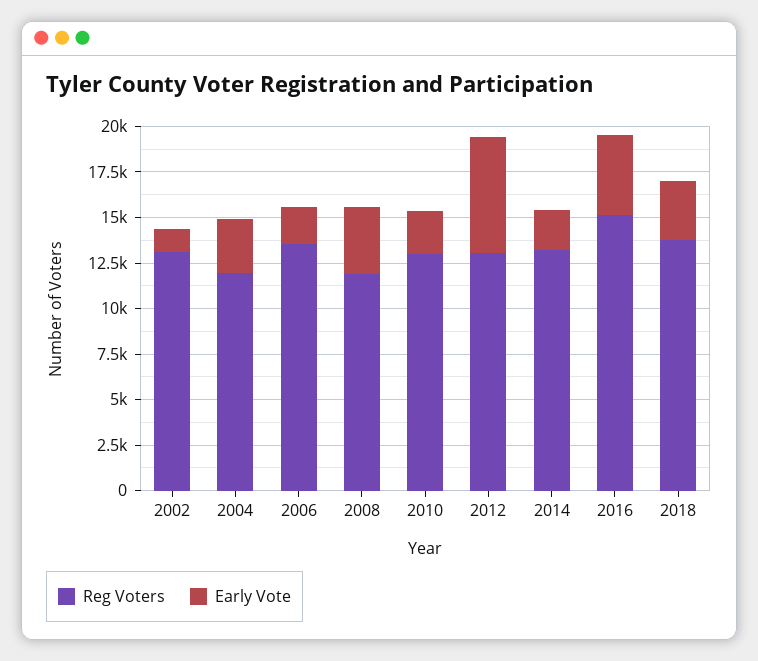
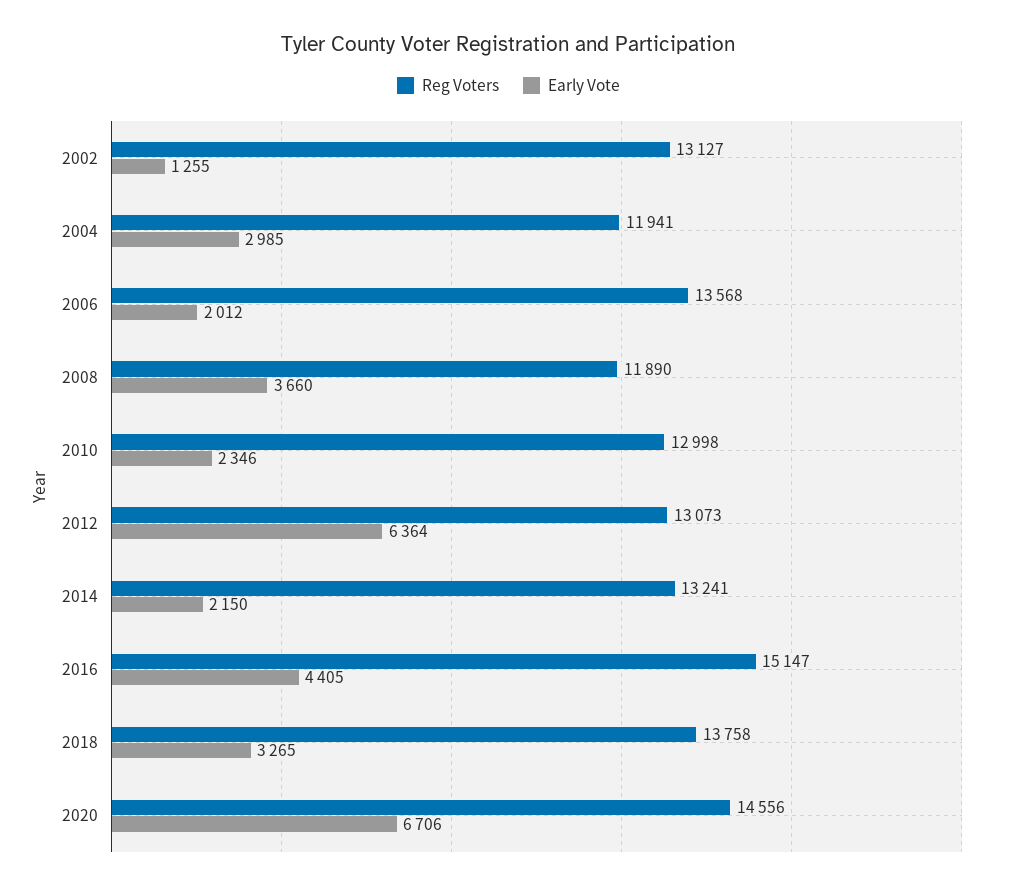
Reg Voters, 2020: none -> 14556
Early Vote, 2020: none -> 6706

